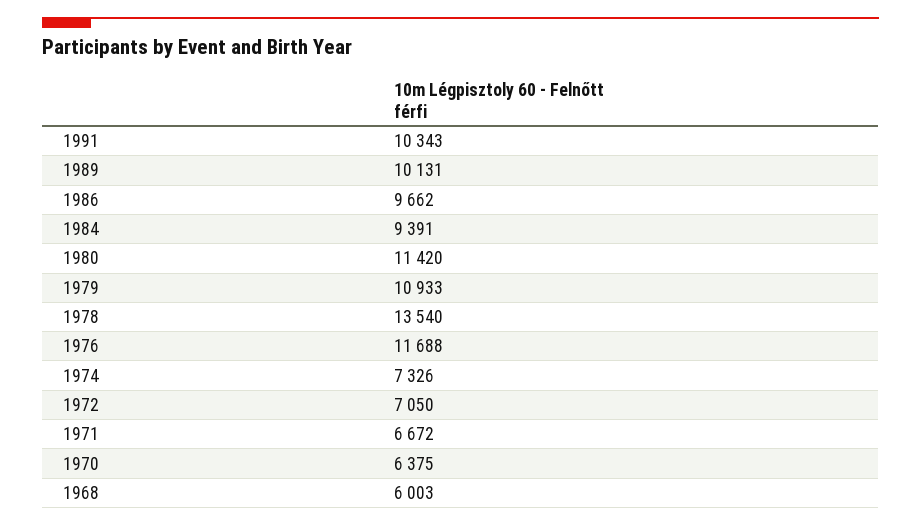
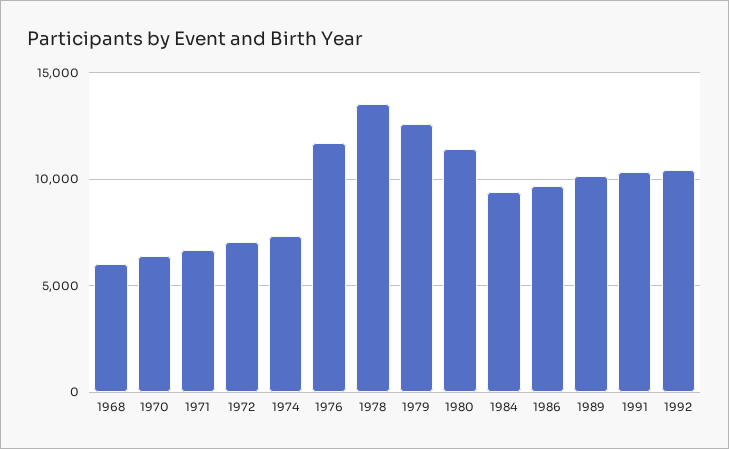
1979: 10933 -> 12500
1992: none -> 10500

